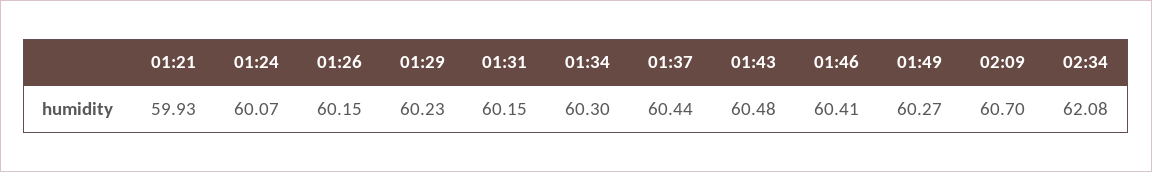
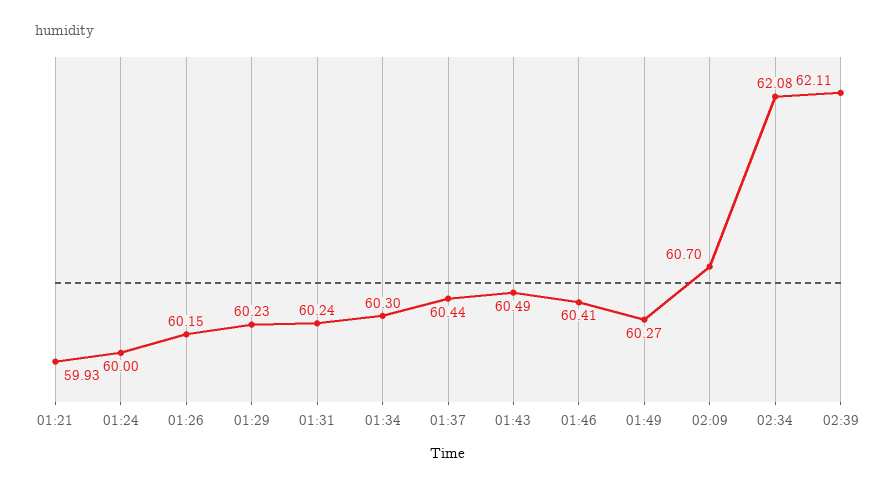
01:24: 60.07 -> 60
01:31: 60.15 -> 60.24
01:43: 60.48 -> 60.49
02:39: none -> 62.11

